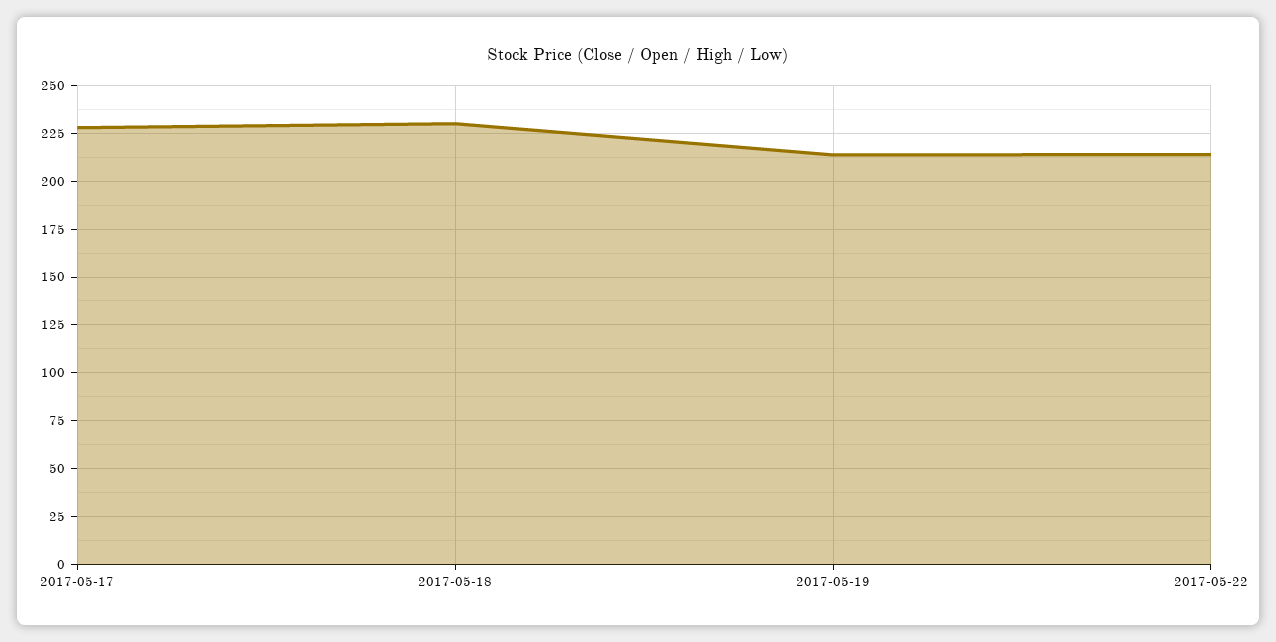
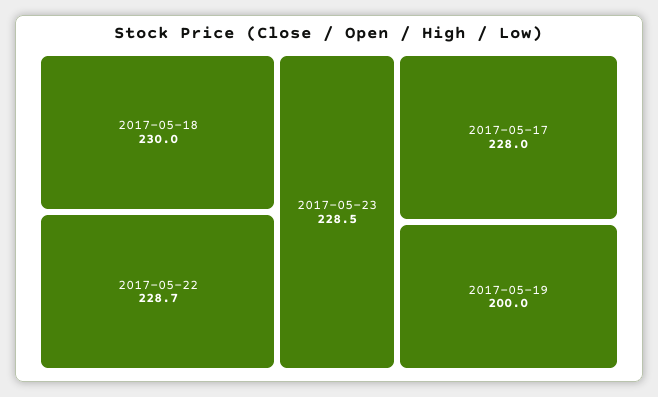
2017-05-19: 215 -> 200
2017-05-22: 215 -> 228.7
2017-05-23: none -> 228.5

